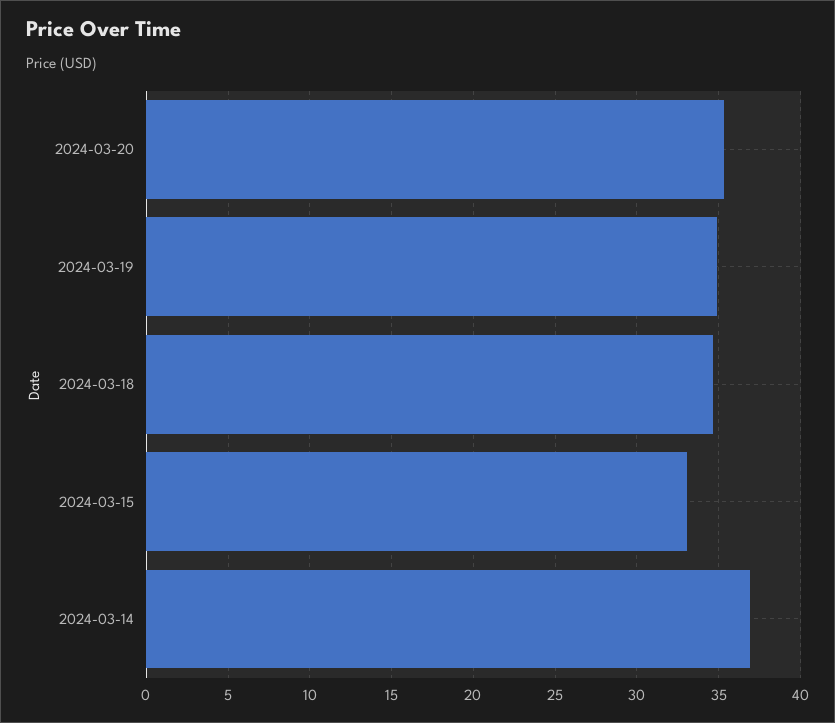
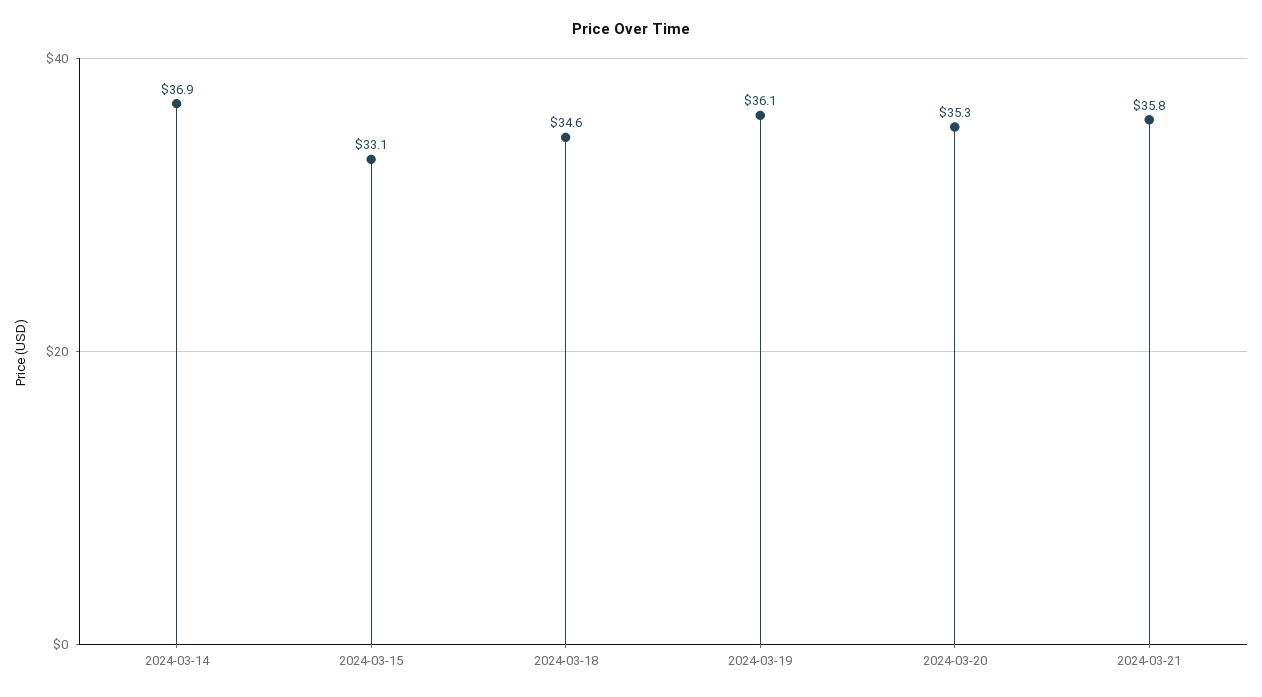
2024-03-19: 35 -> 36.1
2024-03-21: none -> 35.8

